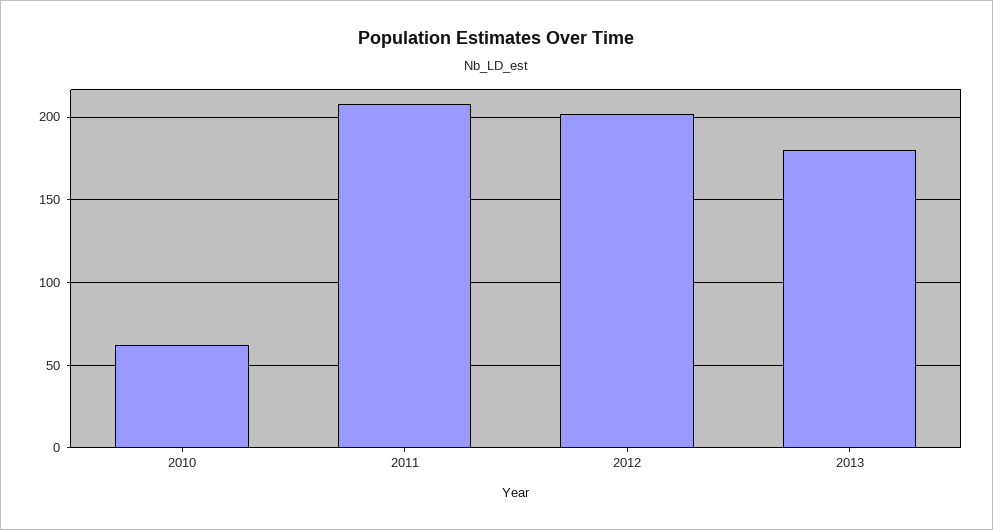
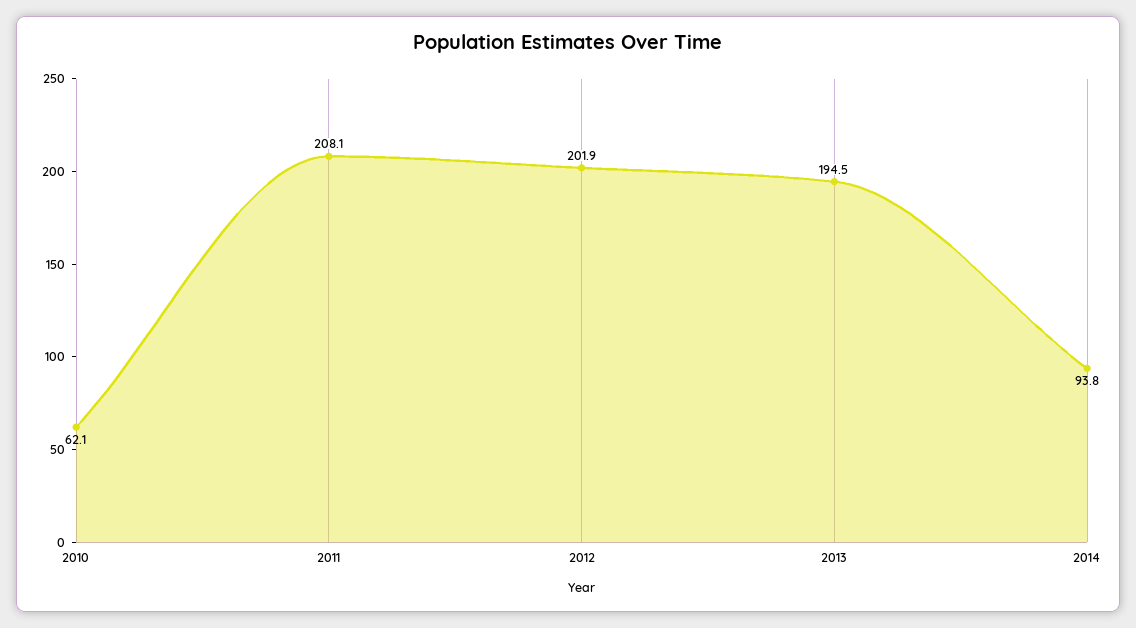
2013: 180 -> 194.5
2014: none -> 93.8

